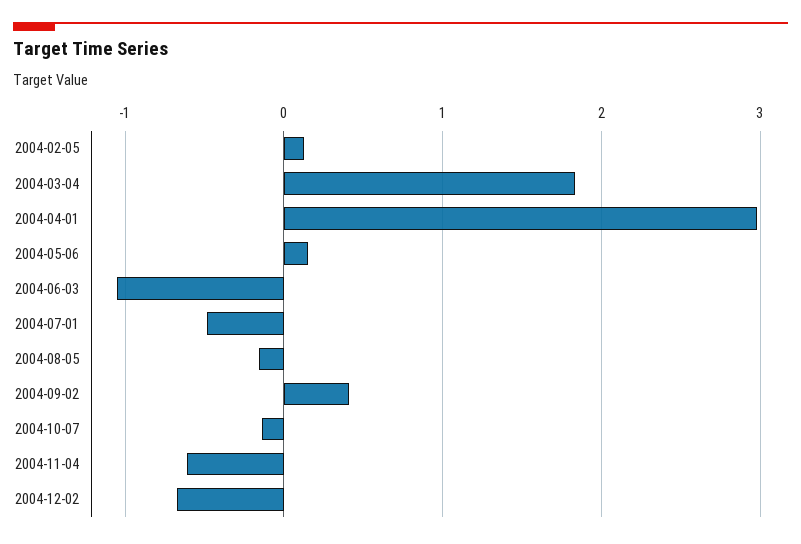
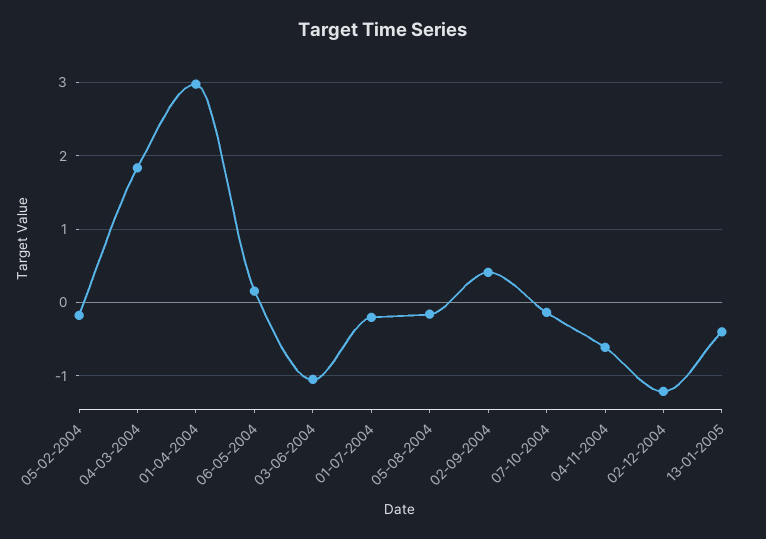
2004-02-05: 0.1 -> -0.2
2004-07-01: -0.5 -> -0.2
2004-12-02: -0.7 -> -1.2
13-01-2005: none -> -0.4

